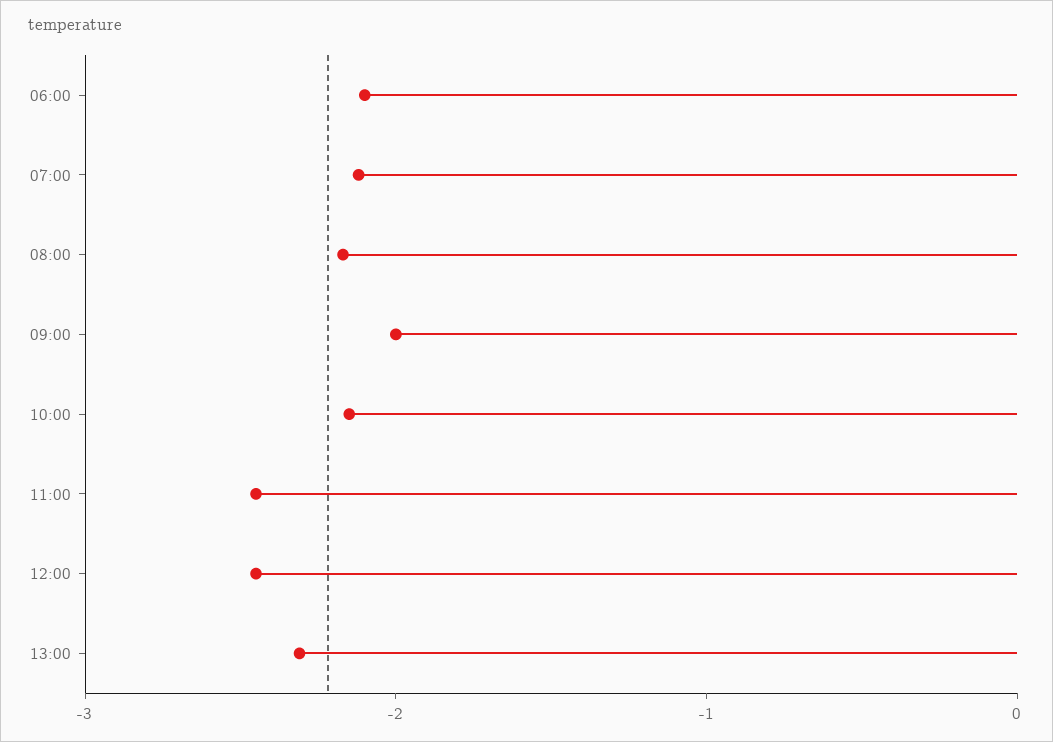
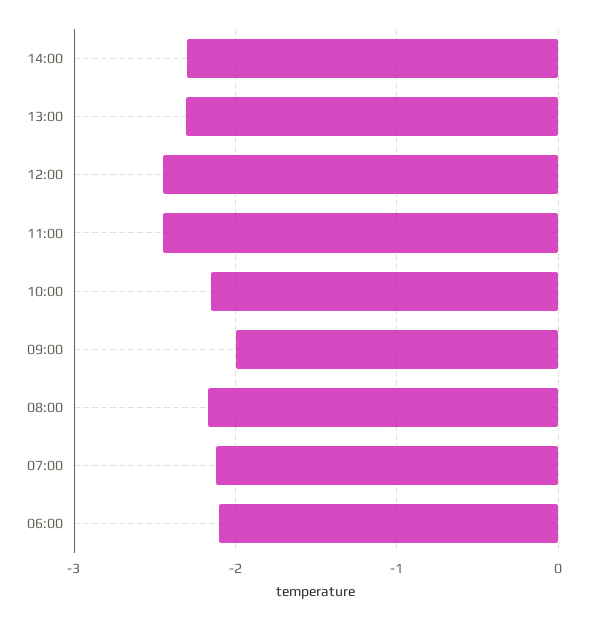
14:00: none -> -2.3

